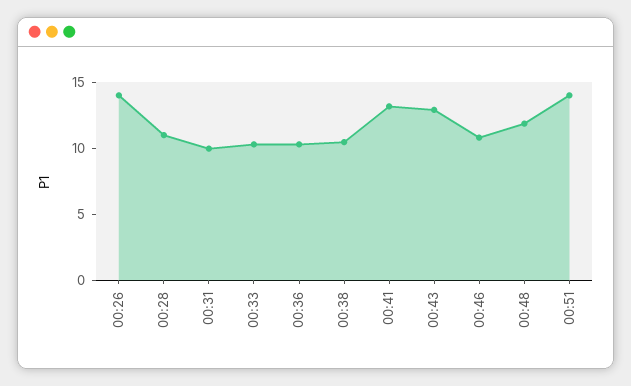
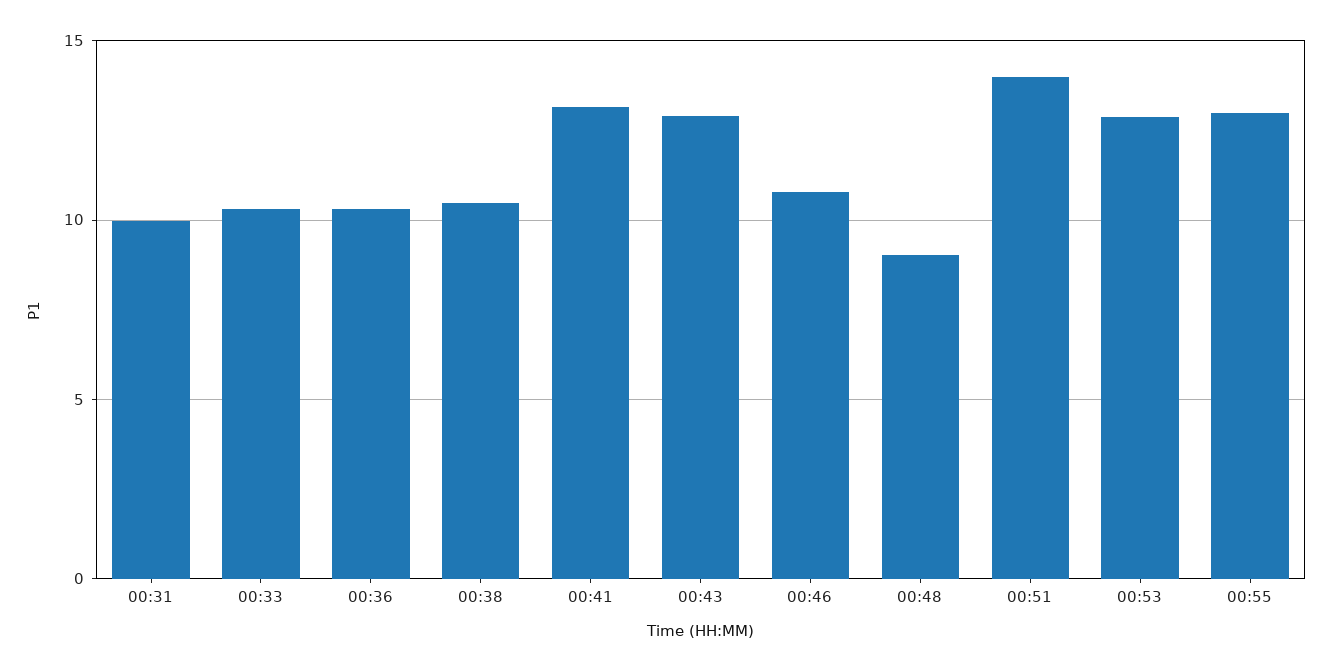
00:26: 14 -> none
00:28: 11 -> none
00:48: 12 -> 9
00:53: none -> 13
00:55: none -> 13

